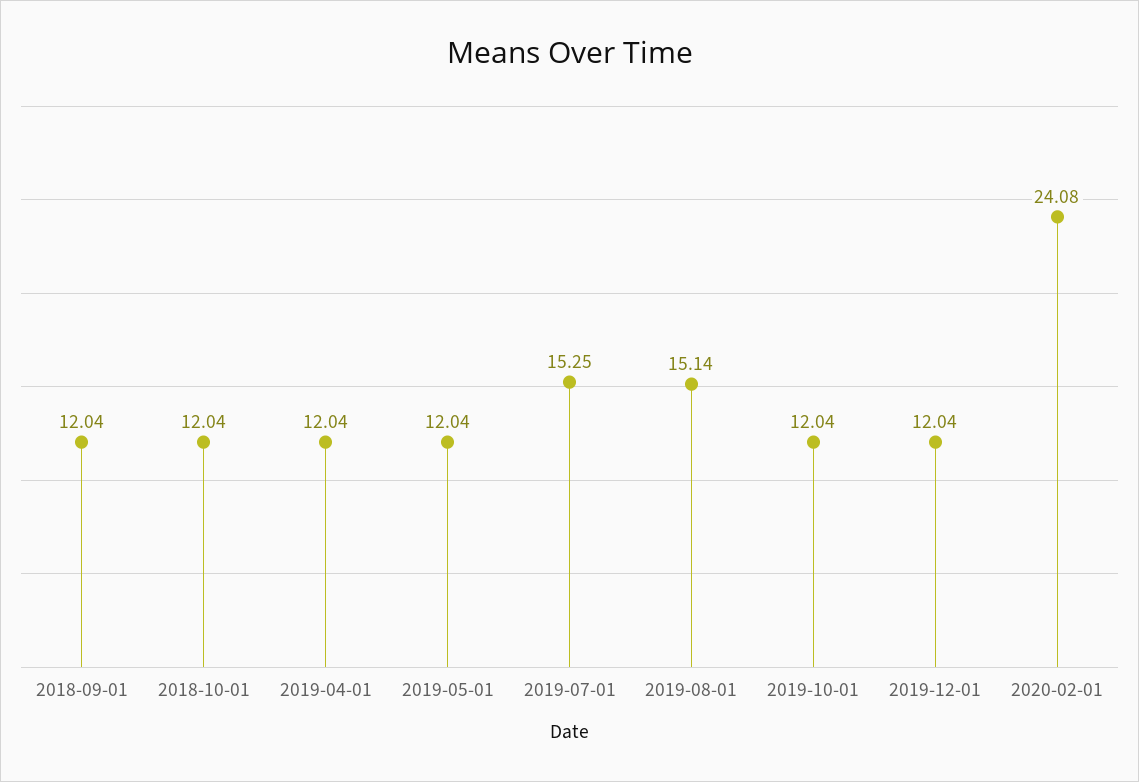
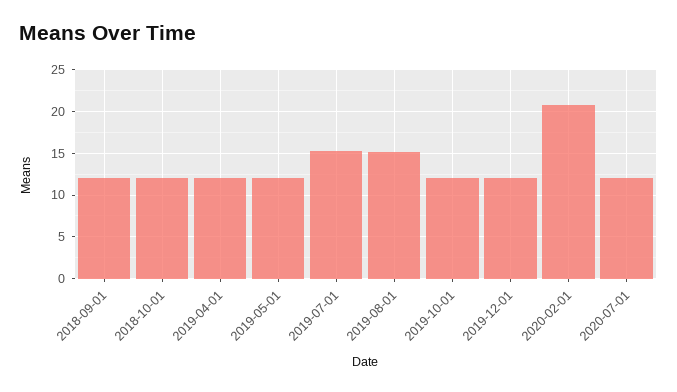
2020-02-01: 24.08 -> 21
2020-07-01: none -> 12

